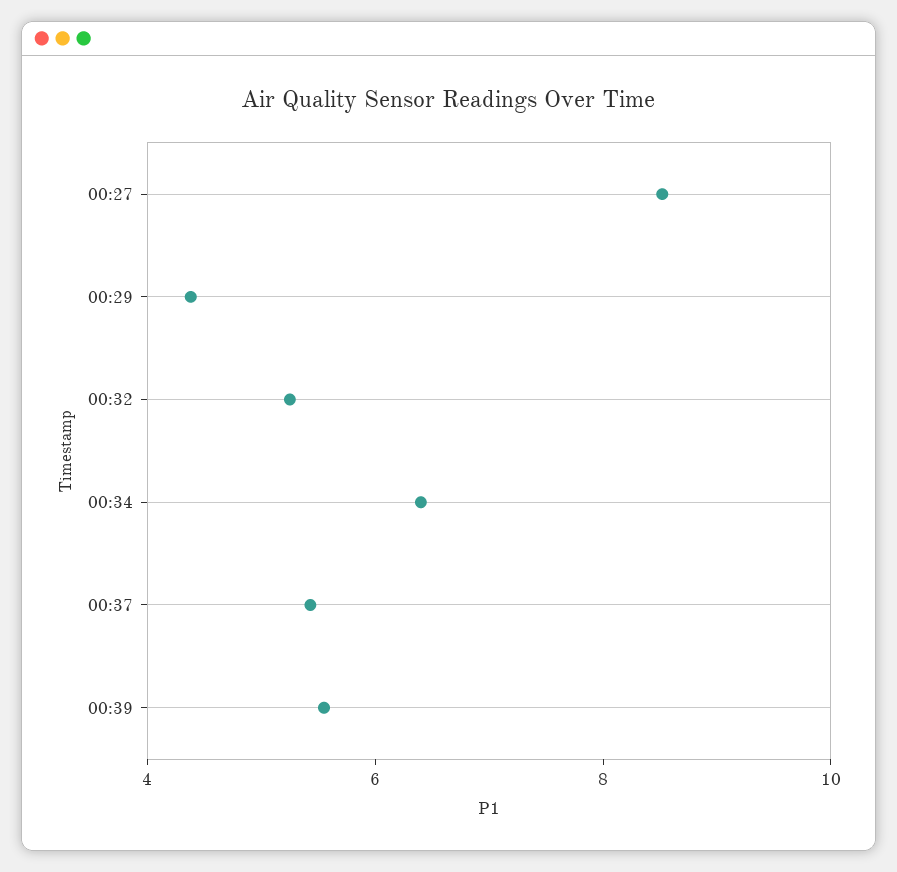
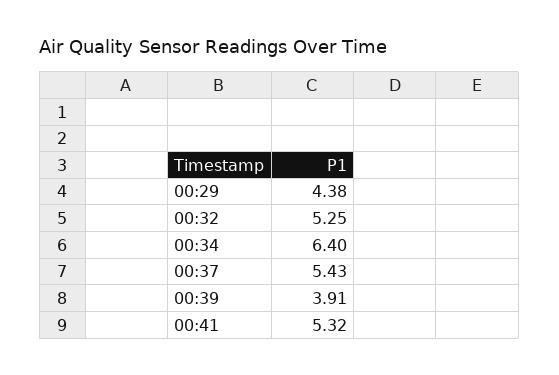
00:27: 8.5 -> none
00:39: 5.5 -> 3.91
00:41: none -> 5.32

